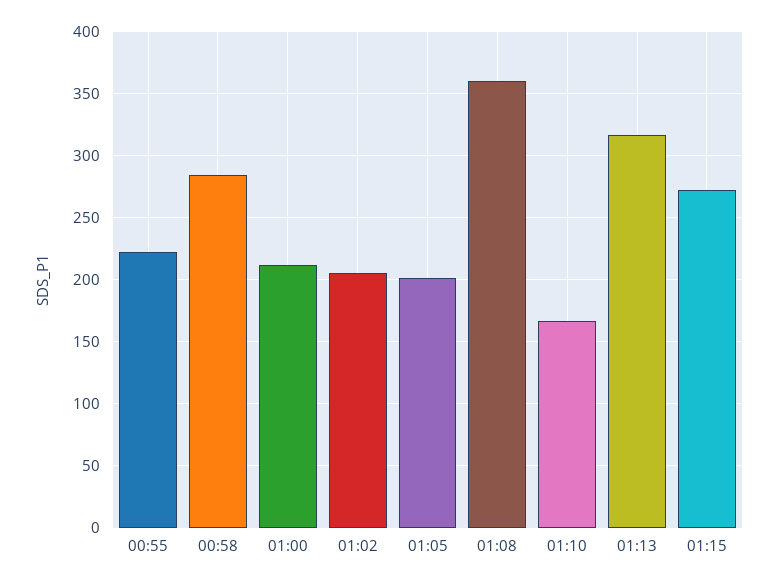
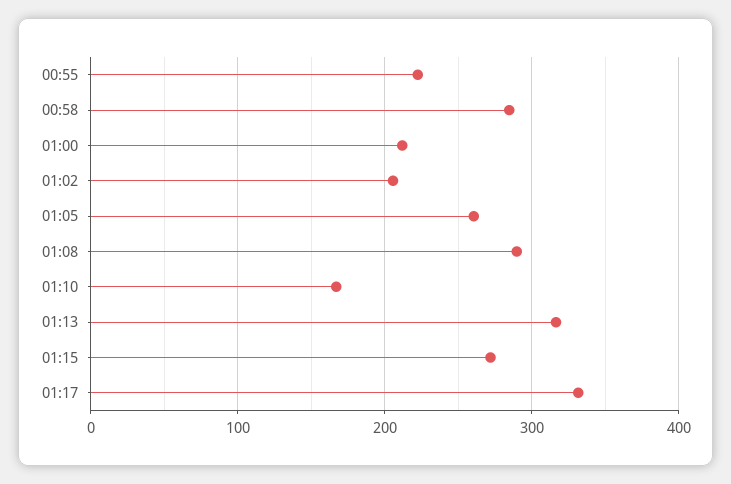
01:05: 200 -> 260
01:08: 360 -> 290
01:17: none -> 330

